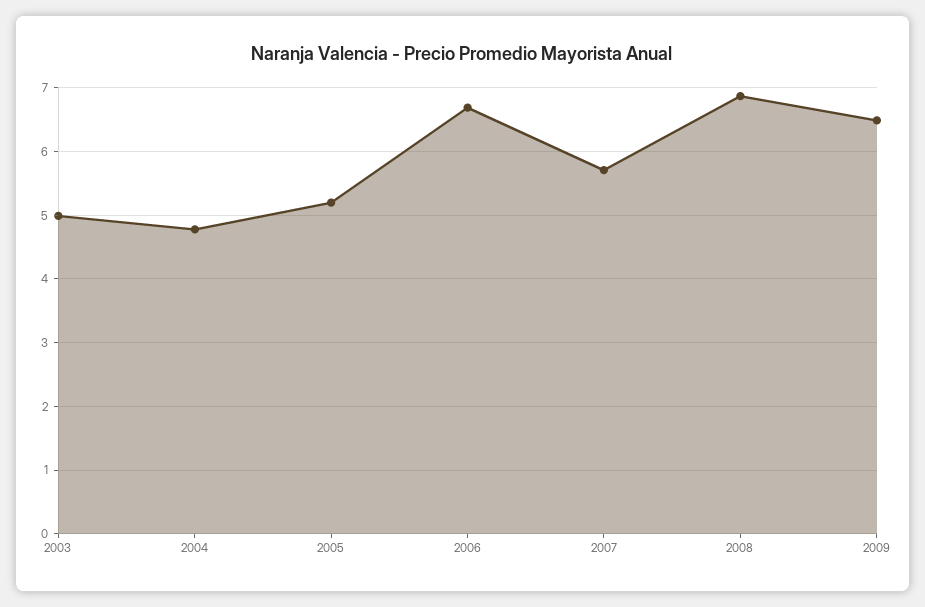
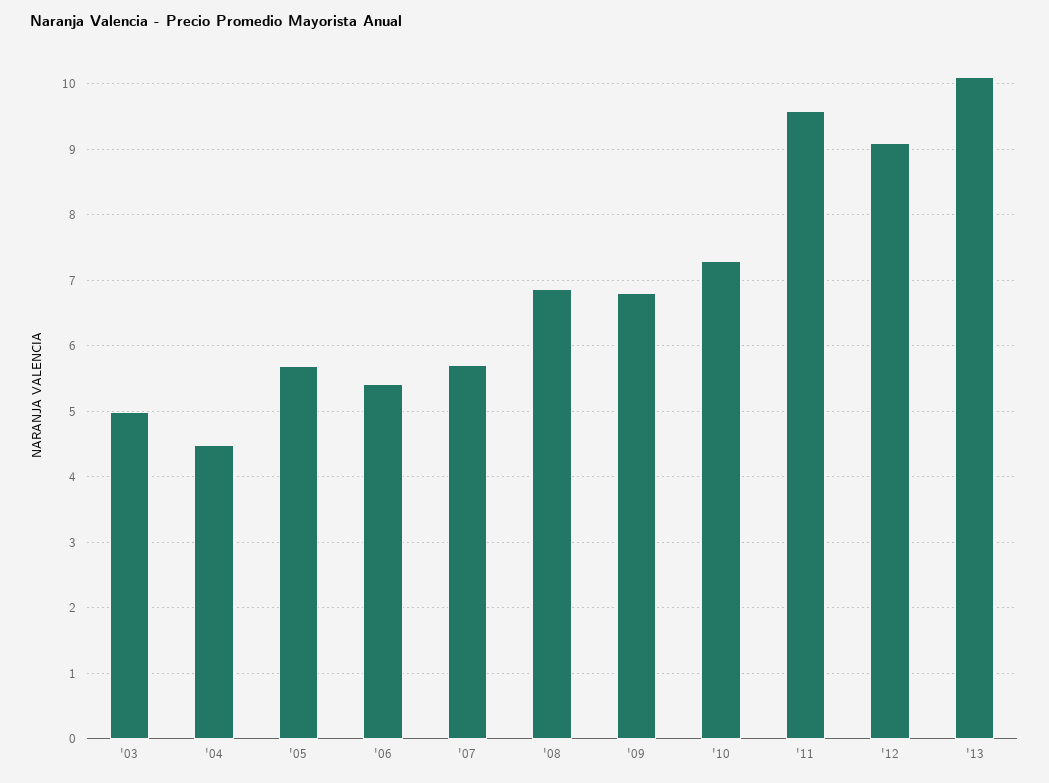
2004: 4.8 -> 4.5
2005: 5.2 -> 5.7
2006: 6.7 -> 5.4
2009: 6.5 -> 6.8
'10: none -> 7.3
'11: none -> 9.6
'12: none -> 9.1
'13: none -> 10.1

